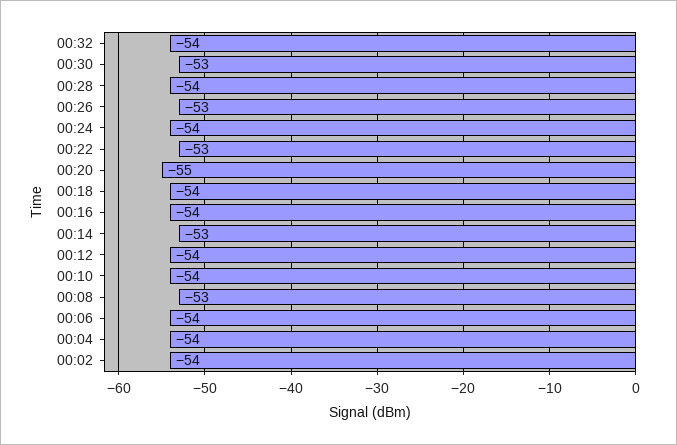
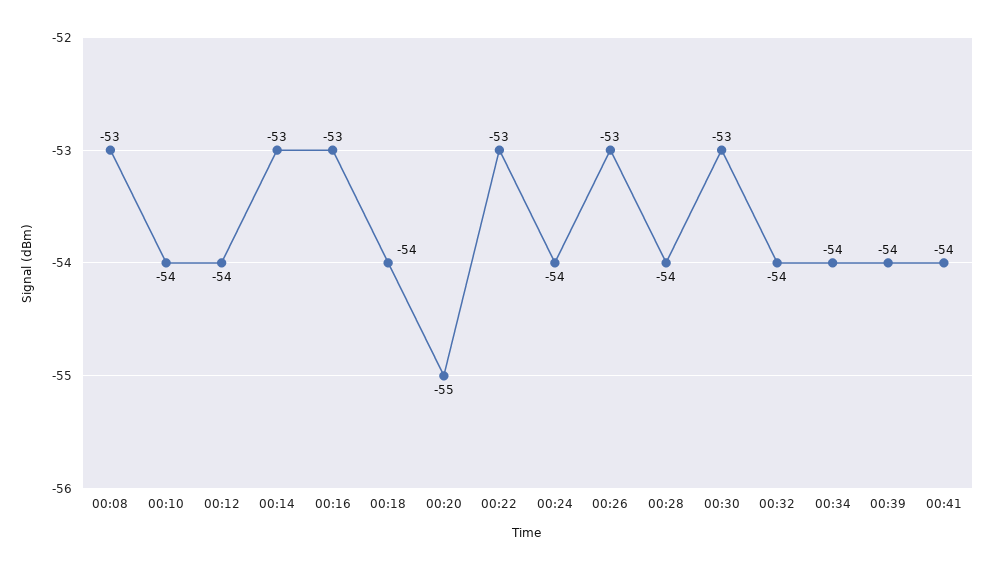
00:16: -54 -> -53
00:06: -54 -> none
00:04: -54 -> none
00:02: -54 -> none
00:34: none -> -54
00:39: none -> -54
00:41: none -> -54

